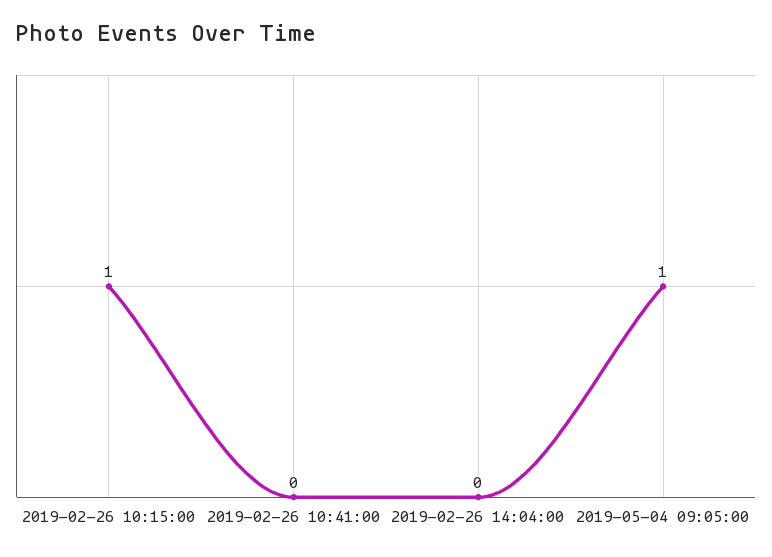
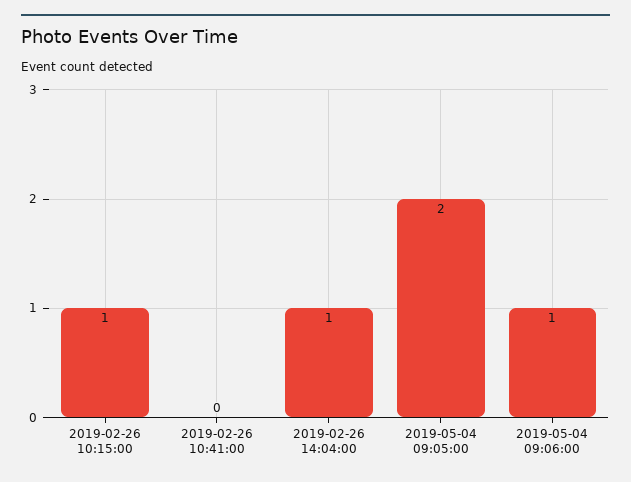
2019-02-26 14:04:00: 0 -> 1
2019-05-04 09:05:00: 1 -> 2
2019-05-04 09:06:00: none -> 1

